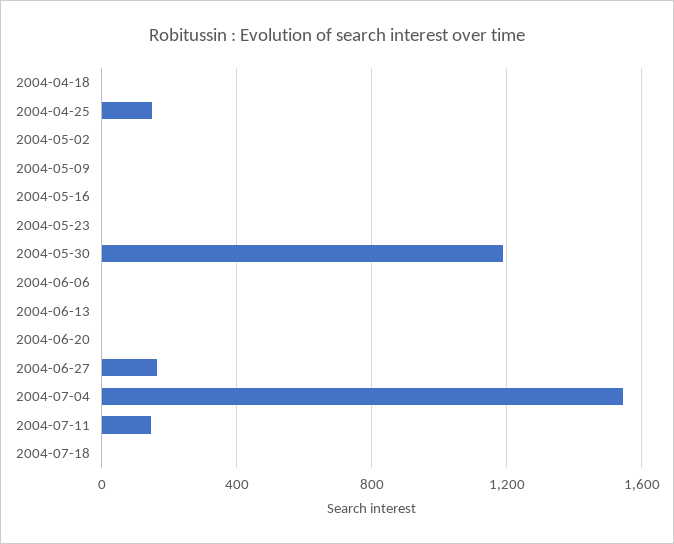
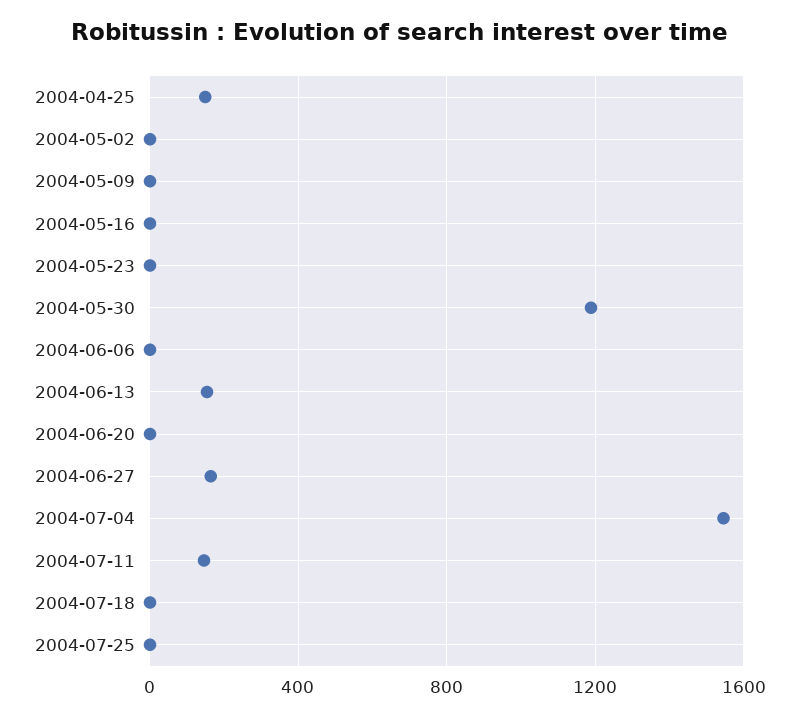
2004-04-18: 0 -> none
2004-06-13: 0 -> 150
2004-07-25: none -> 0

